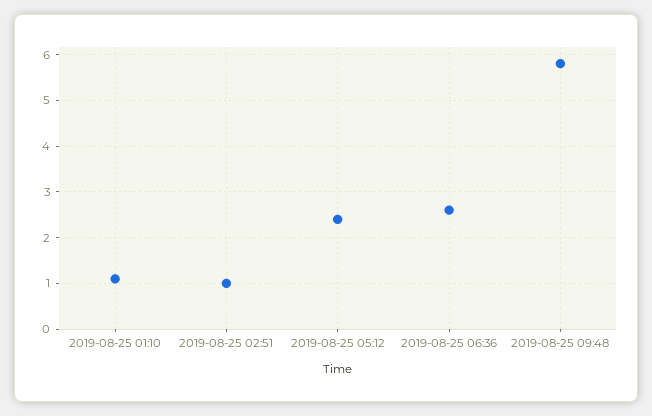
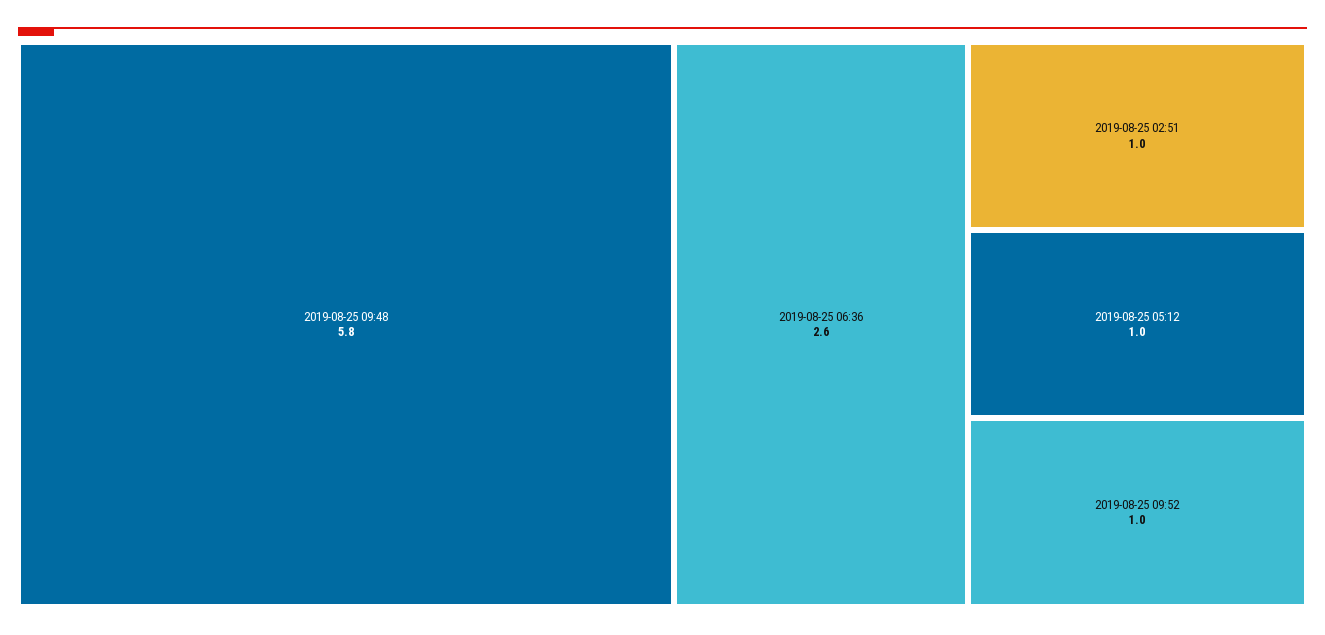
2019-08-25 01:10: 1 -> none
2019-08-25 05:12: 2.5 -> 1
2019-08-25 09:52: none -> 1

